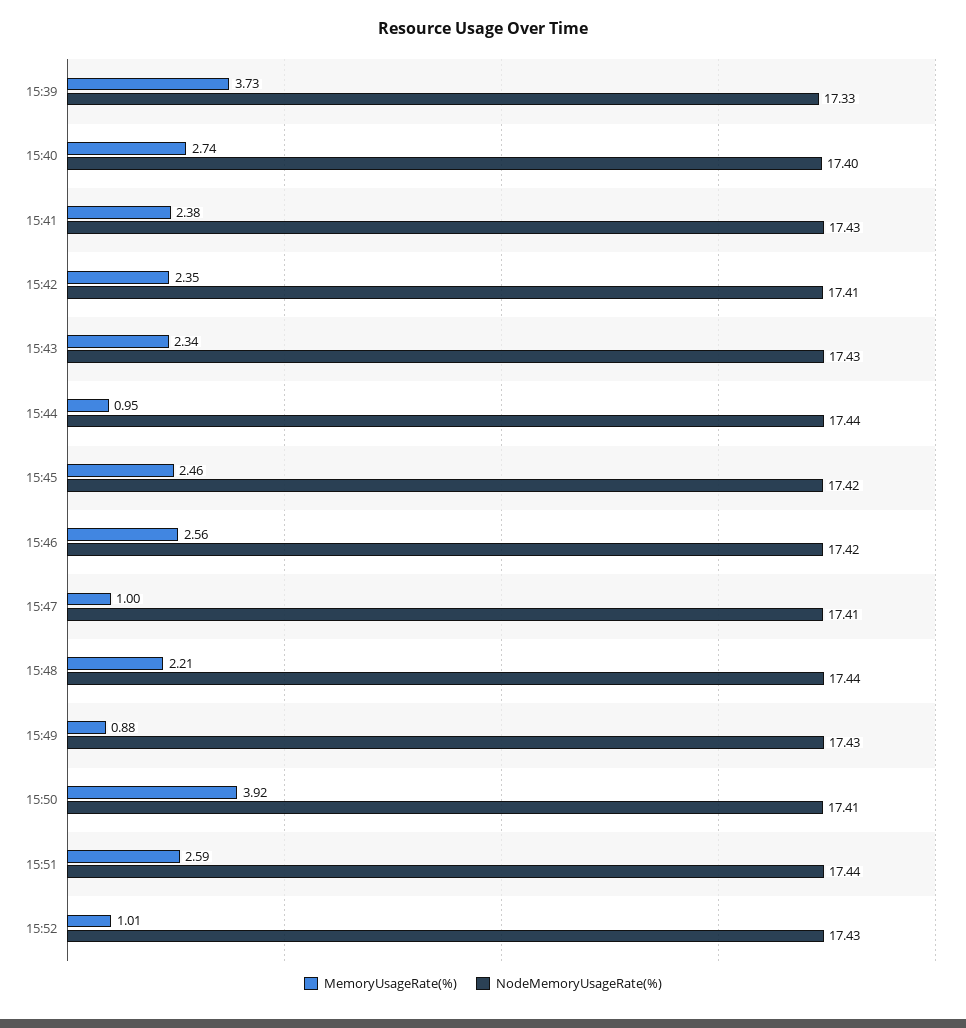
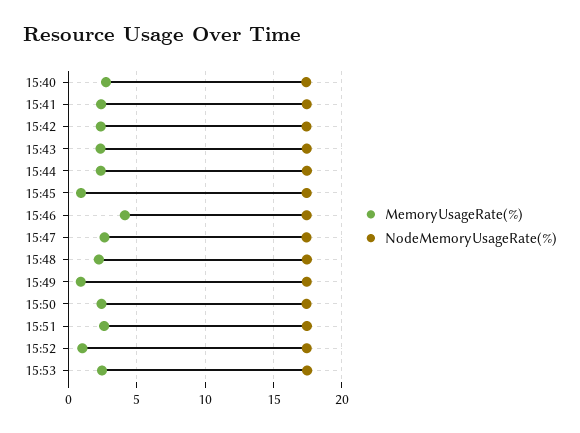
MemoryUsageRate(%), 15:39: 3.73 -> none
NodeMemoryUsageRate(%), 15:39: 17.33 -> none
MemoryUsageRate(%), 15:44: 0.95 -> 2.5
MemoryUsageRate(%), 15:45: 2.46 -> 1
MemoryUsageRate(%), 15:46: 2.56 -> 4
MemoryUsageRate(%), 15:47: 1 -> 2.5
MemoryUsageRate(%), 15:50: 3.92 -> 2.5
MemoryUsageRate(%), 15:53: none -> 2.5
NodeMemoryUsageRate(%), 15:53: none -> 17.5

